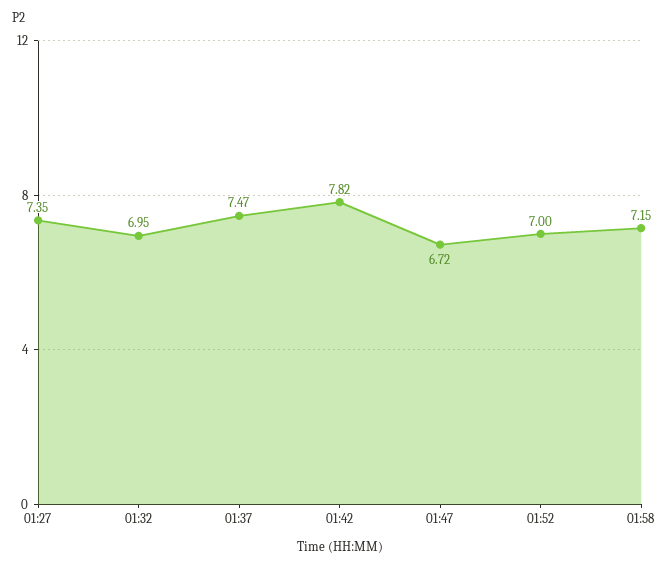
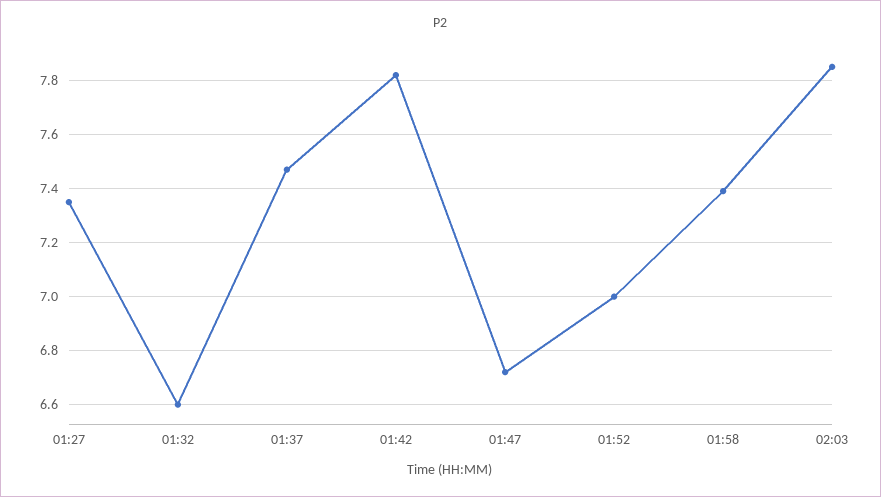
01:32: 6.95 -> 6.6
01:58: 7.15 -> 7.4
02:03: none -> 7.85

